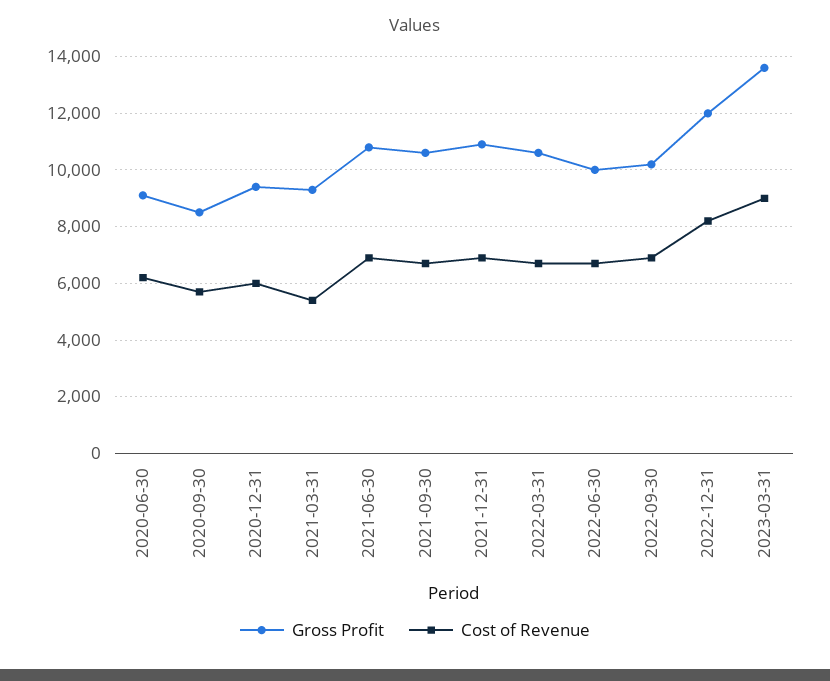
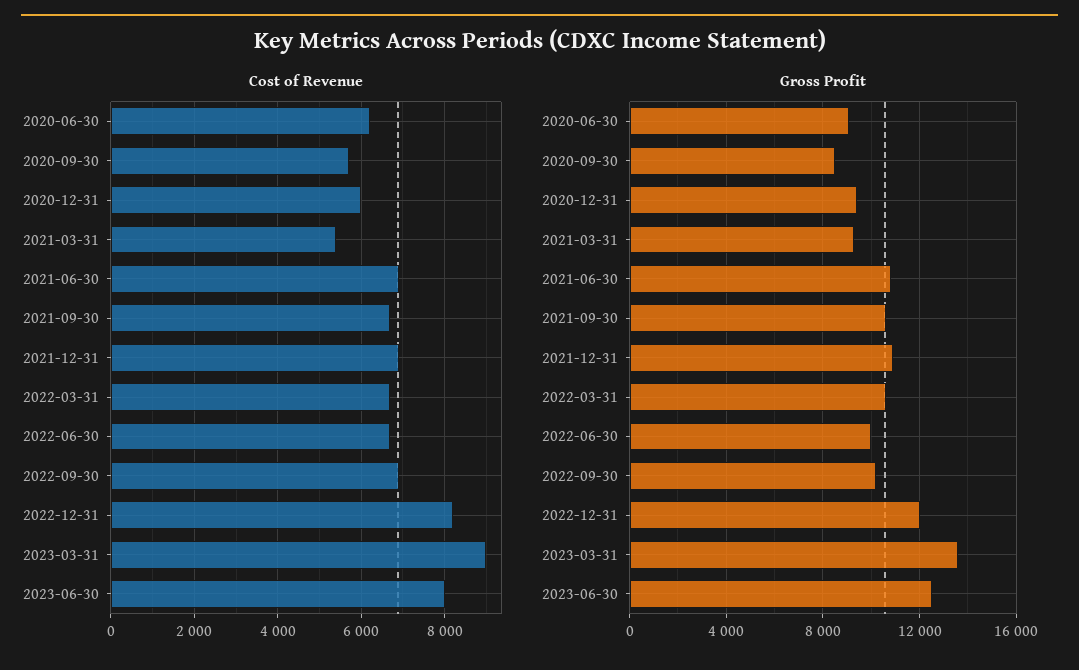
Cost of Revenue, 2023-06-30: none -> 8000
Gross Profit, 2023-06-30: none -> 12500

